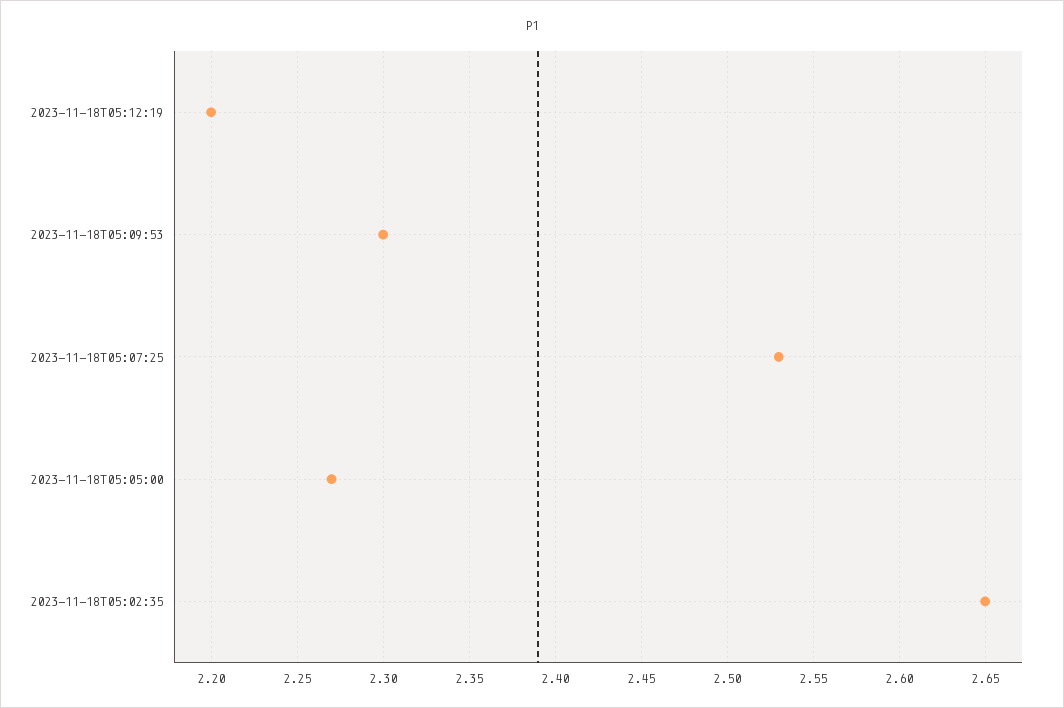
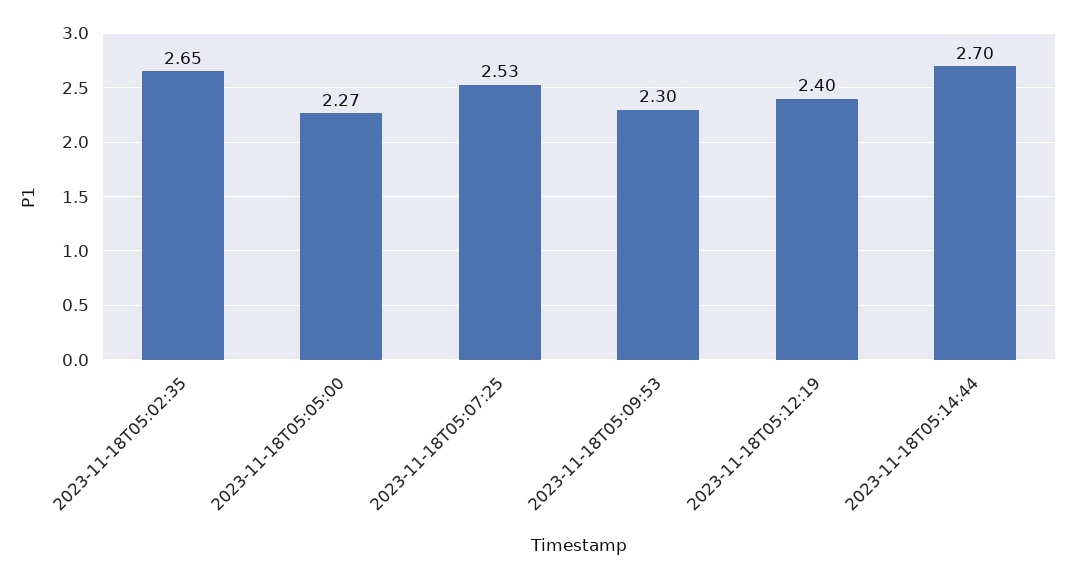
2023-11-18T05:12:19: 2.2 -> 2.4
2023-11-18T05:14:44: none -> 2.7

